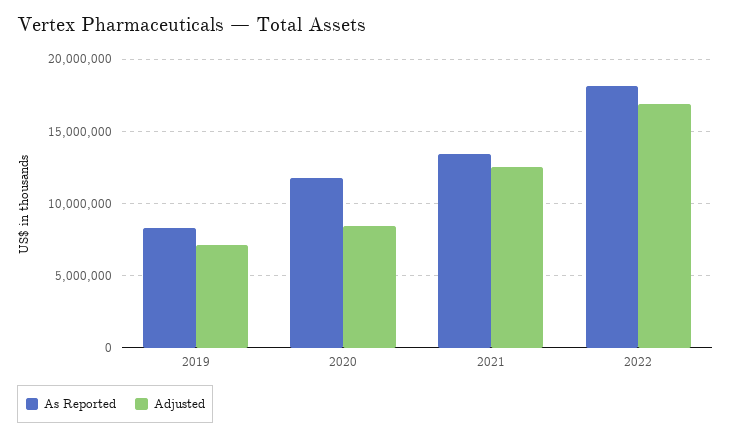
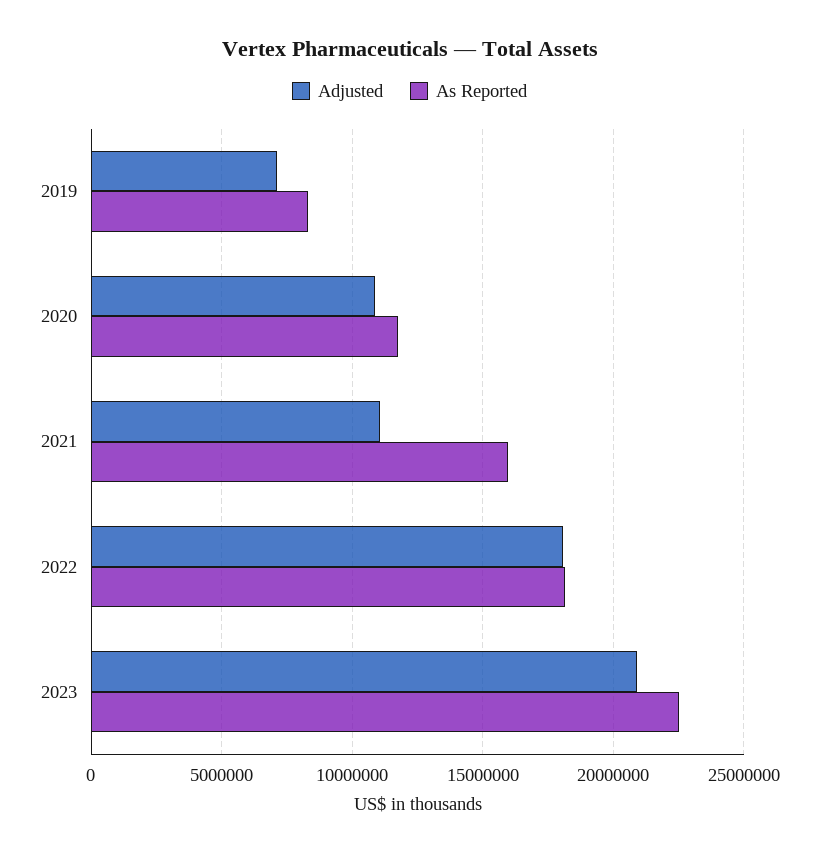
Adjusted, 2020: 8500000 -> 11000000
As Reported, 2021: 13500000 -> 16000000
Adjusted, 2021: 12500000 -> 11000000
Adjusted, 2022: 17000000 -> 18000000
Adjusted, 2023: none -> 21000000
As Reported, 2023: none -> 22500000

